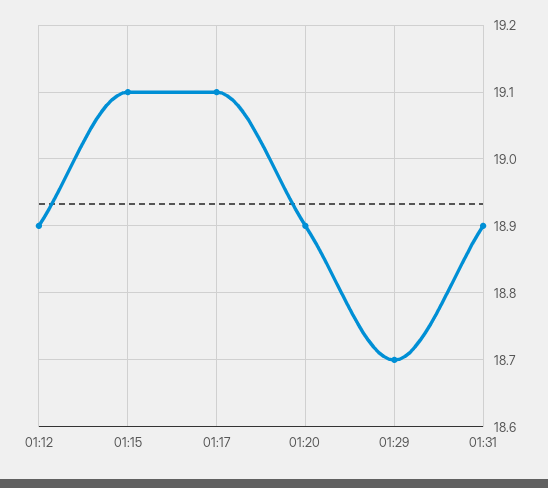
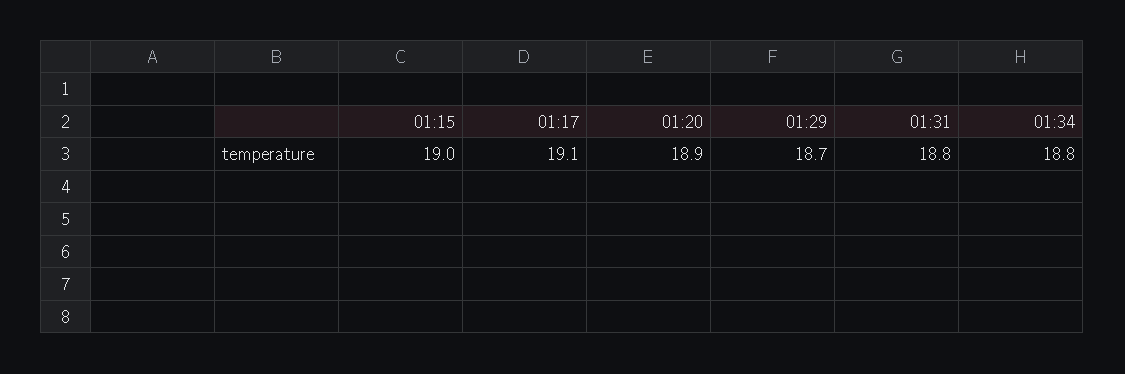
01:12: 18.9 -> none
01:15: 19.1 -> 19
01:31: 18.9 -> 18.8
01:34: none -> 18.8

